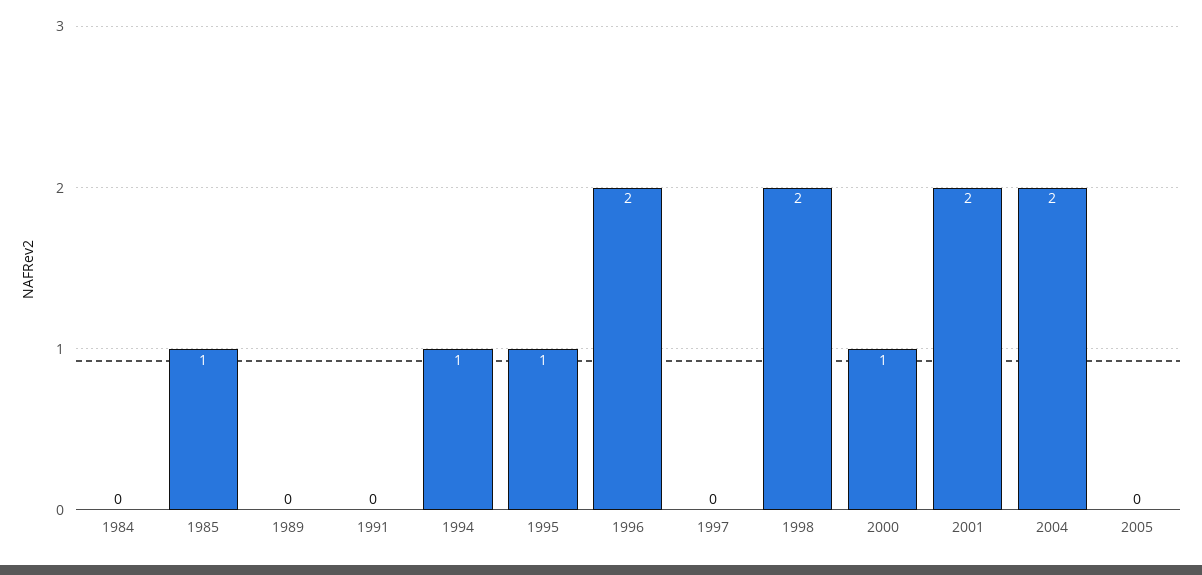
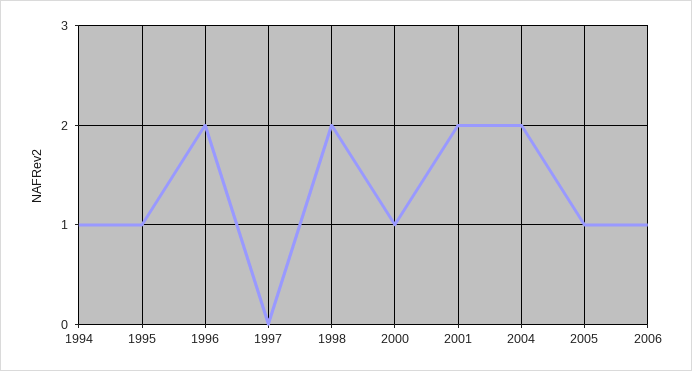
1984: 0 -> none
1985: 1 -> none
1989: 0 -> none
1991: 0 -> none
2005: 0 -> 1
2006: none -> 1

